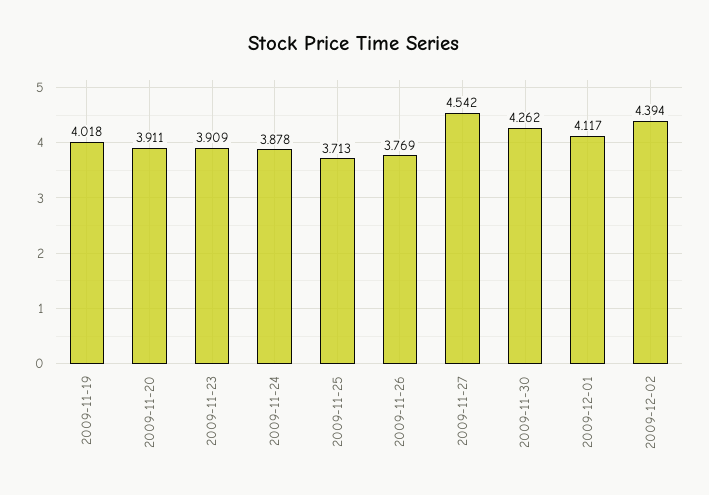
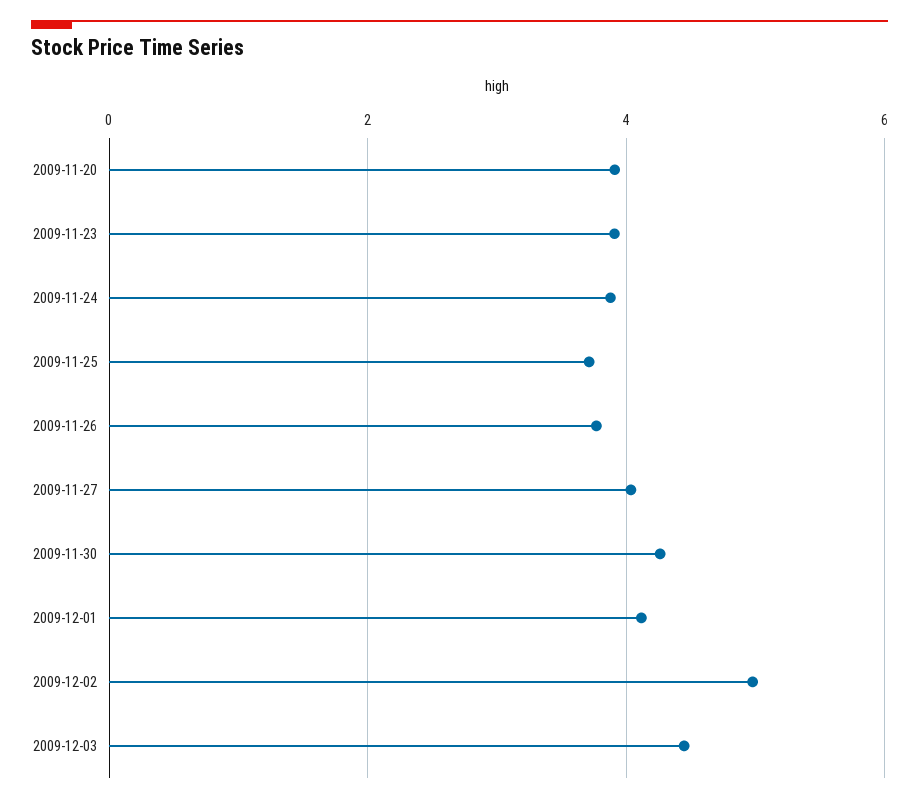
2009-11-19: 4.018 -> none
2009-11-27: 4.542 -> 4
2009-12-02: 4.394 -> 5
2009-12-03: none -> 4.4

